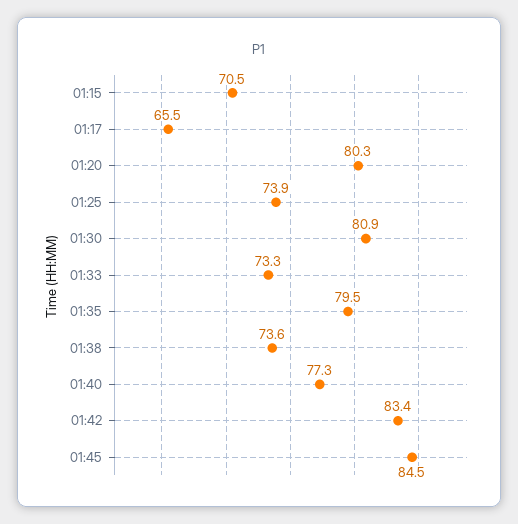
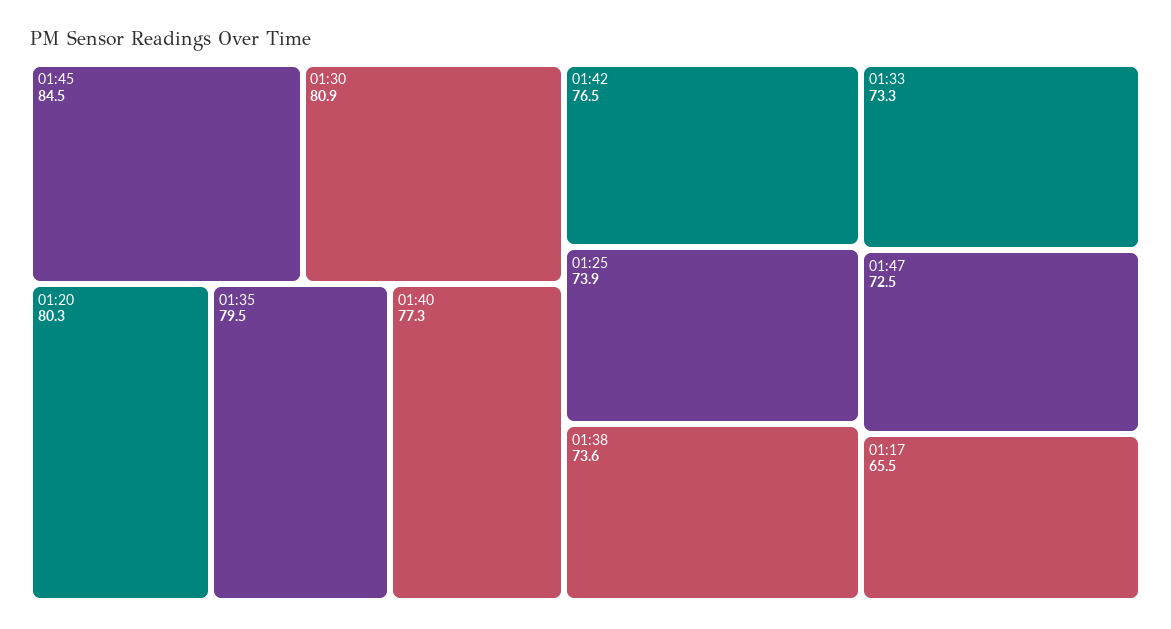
01:15: 70.5 -> none
01:42: 83.4 -> 76.5
01:47: none -> 72.5

